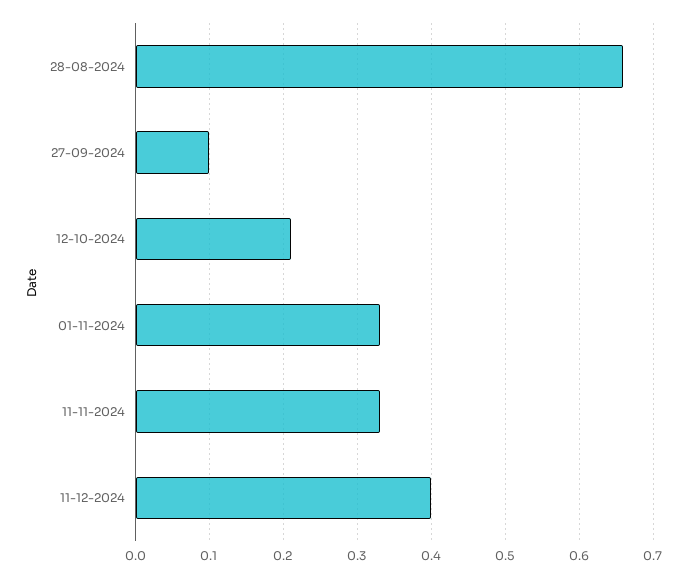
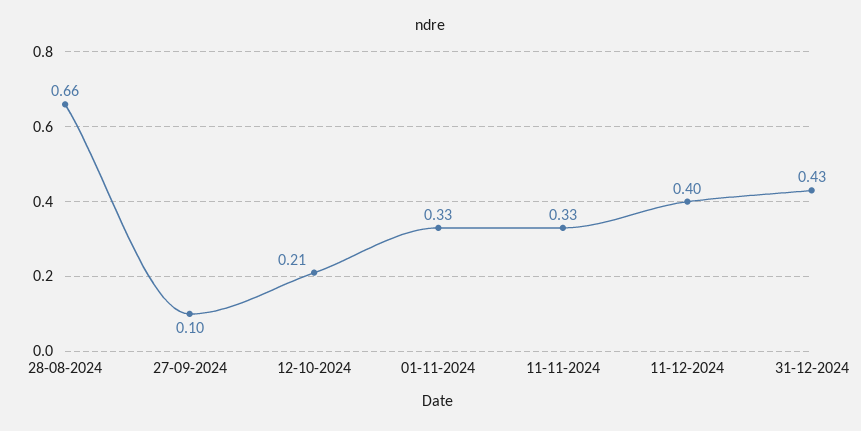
31-12-2024: none -> 0.43

